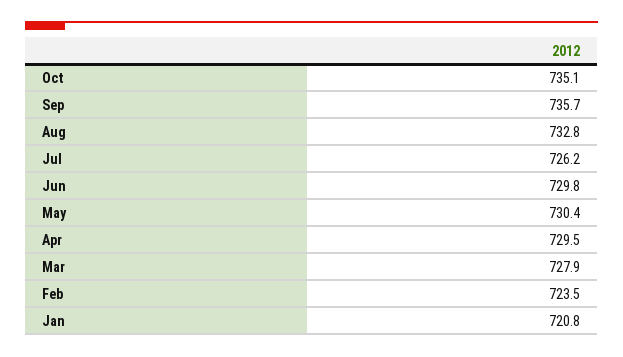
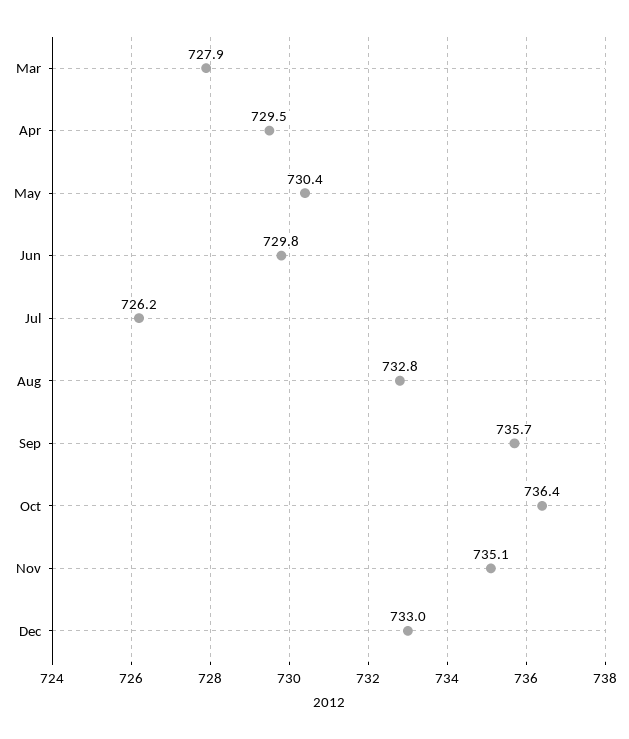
Oct: 735.1 -> 736.4
Feb: 723.5 -> none
Jan: 720.8 -> none
Nov: none -> 735.1
Dec: none -> 733

